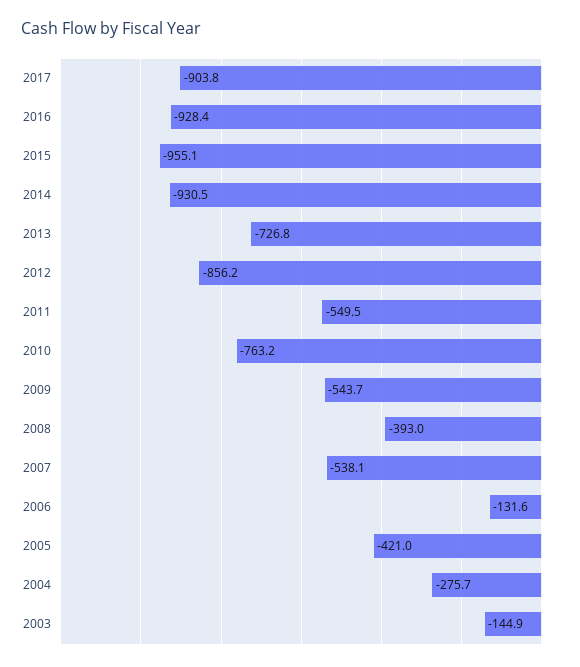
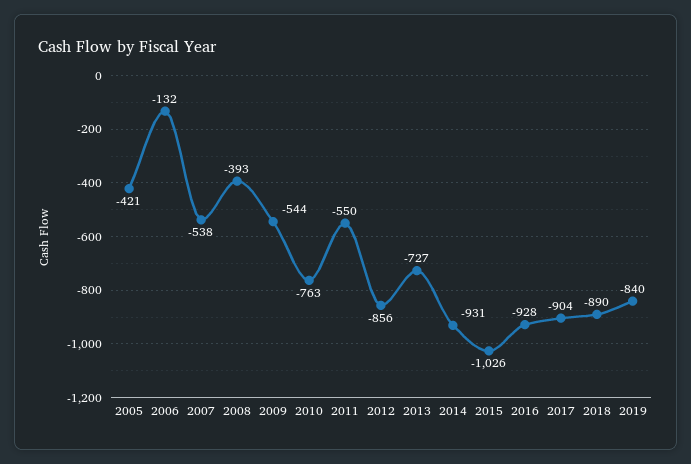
2015: -955.1 -> -1026
2004: -275.7 -> none
2003: -144.9 -> none
2018: none -> -890
2019: none -> -840

